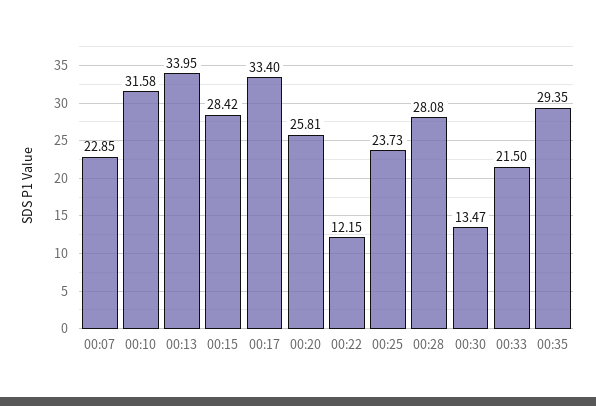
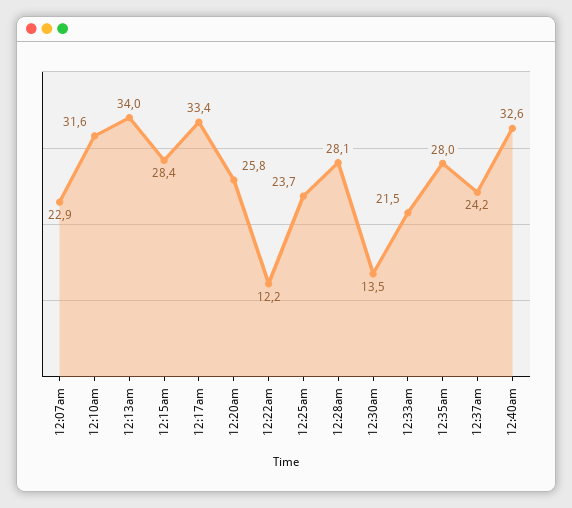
00:35: 29.35 -> 28
12:37am: none -> 24.2
12:40am: none -> 32.6

